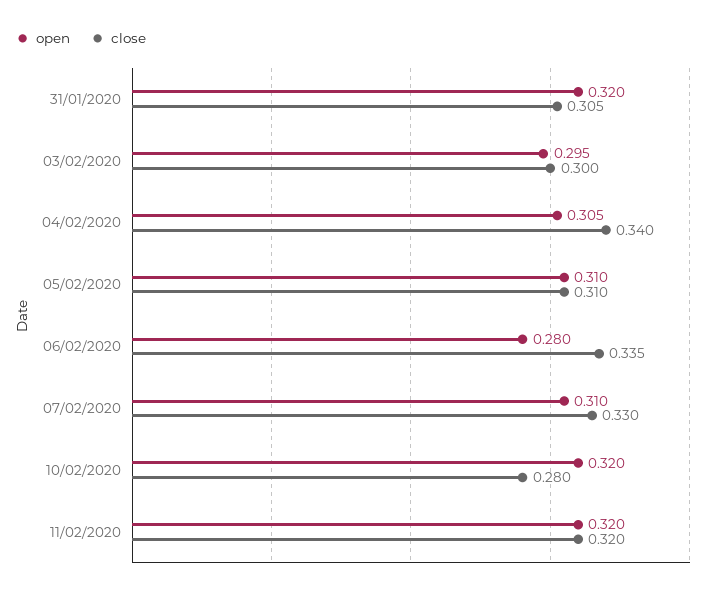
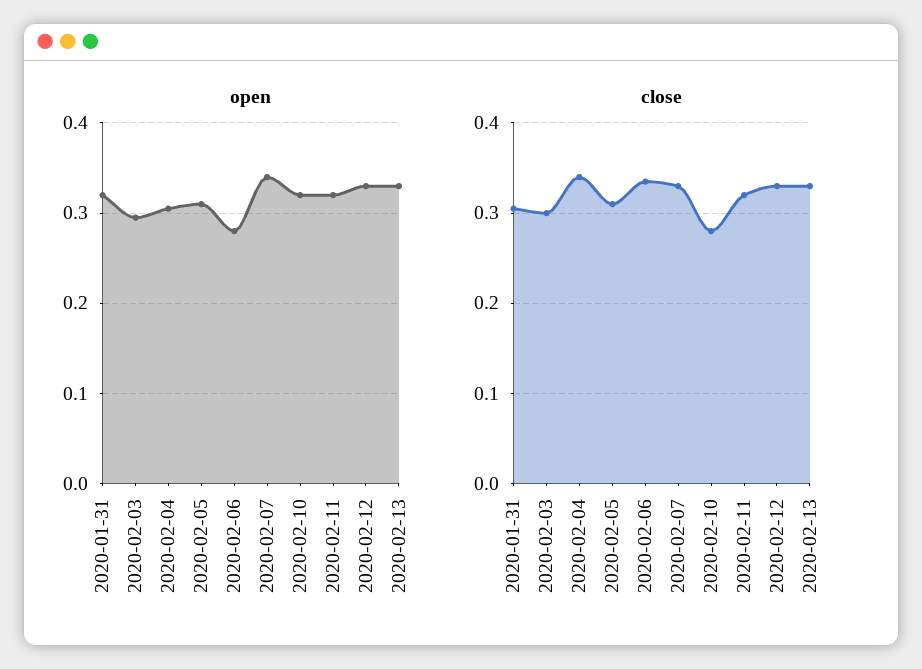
open, 07/02/2020: 0.31 -> 0.34
open, 2020-02-12: none -> 0.33
open, 2020-02-13: none -> 0.33
close, 2020-02-12: none -> 0.33
close, 2020-02-13: none -> 0.33

